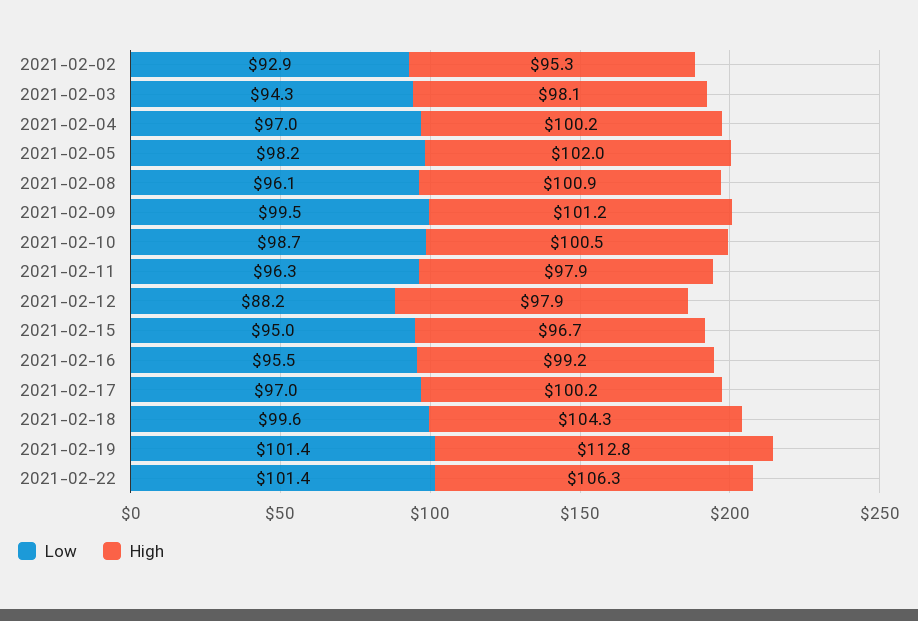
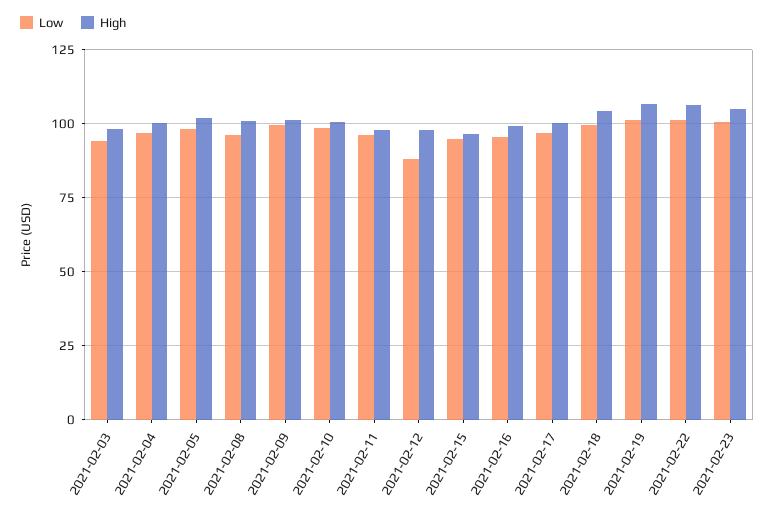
Low, 2021-02-02: 92.9 -> none
High, 2021-02-02: 95.3 -> none
High, 2021-02-19: 112.8 -> 107.5
Low, 2021-02-23: none -> 100
High, 2021-02-23: none -> 105

